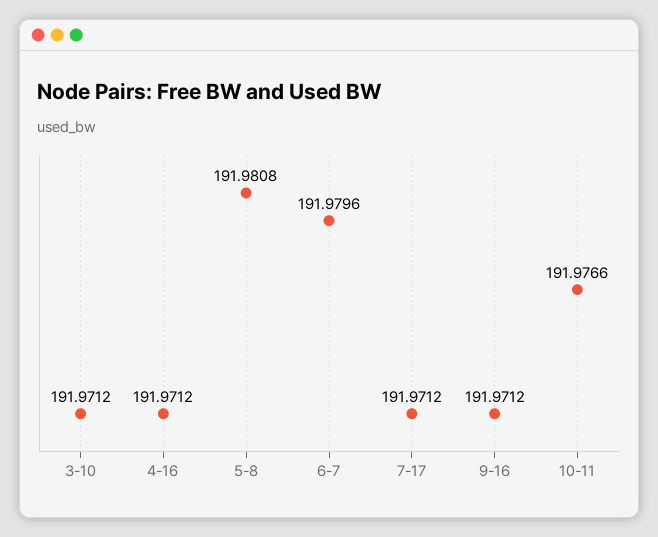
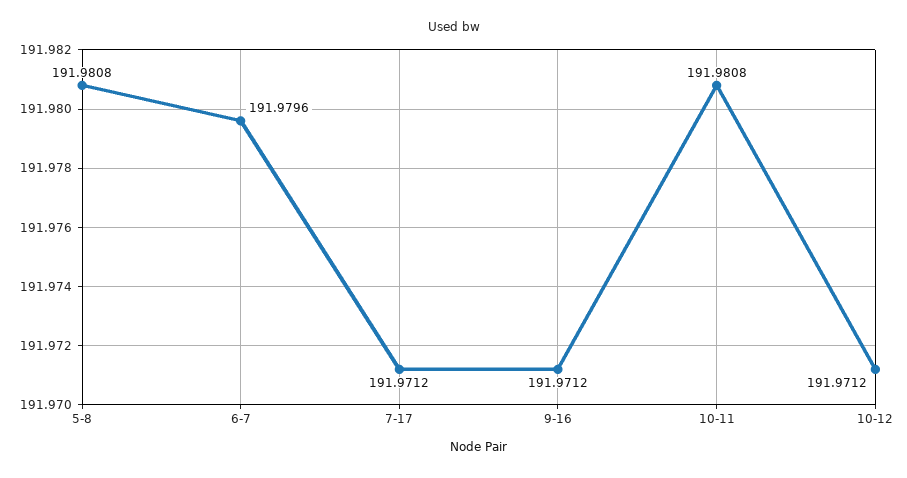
3-10: 191.9712 -> none
4-16: 191.9712 -> none
10-11: 191.9766 -> 191.9808
10-12: none -> 191.9712

